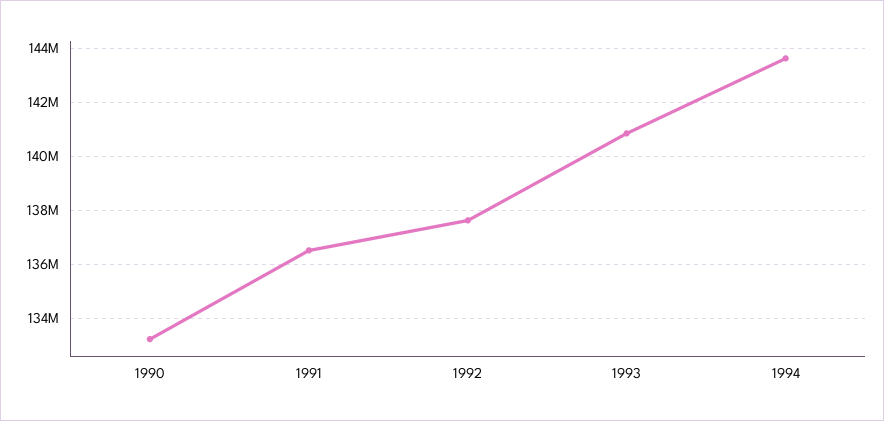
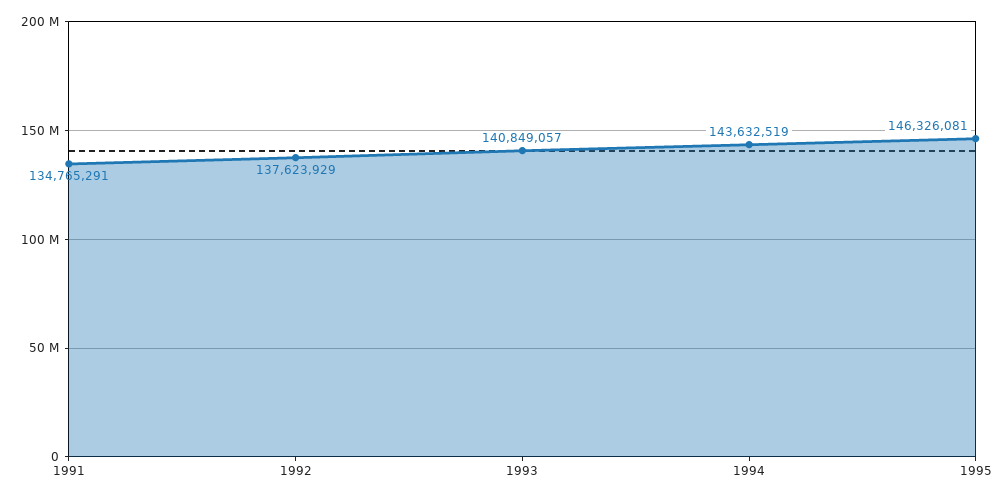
1990: 133250000 -> none
1991: 136500000 -> 134765291
1995: none -> 146326081

